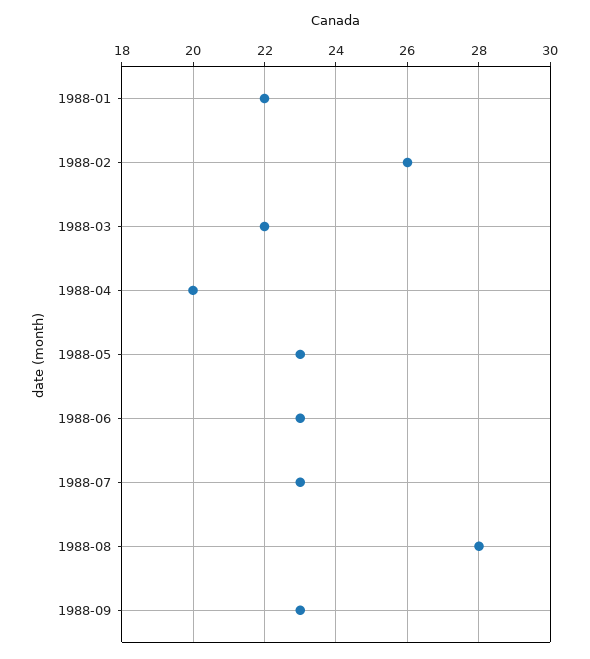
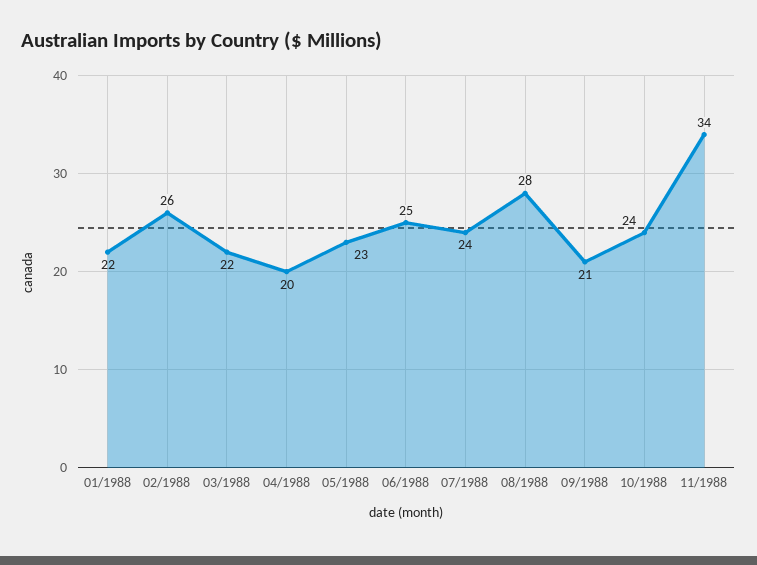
1988-06: 23 -> 25
1988-07: 23 -> 24
1988-09: 23 -> 21
10/1988: none -> 24
11/1988: none -> 34

